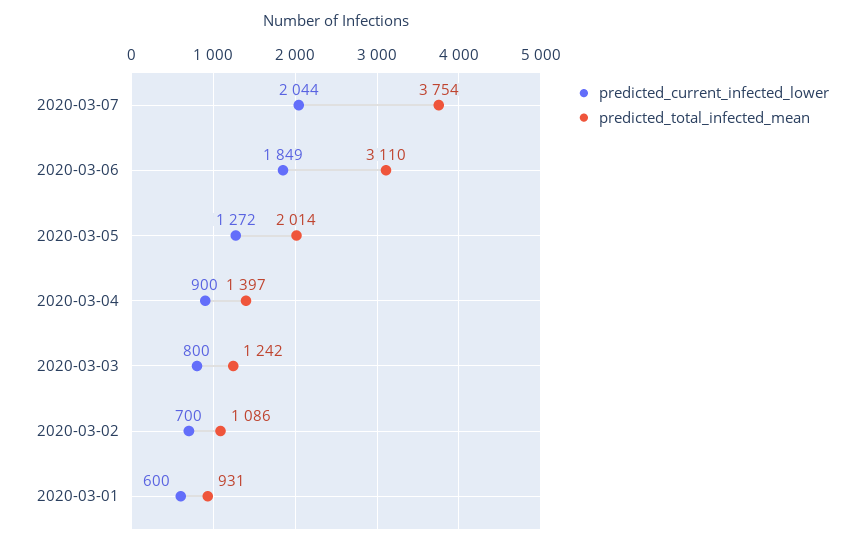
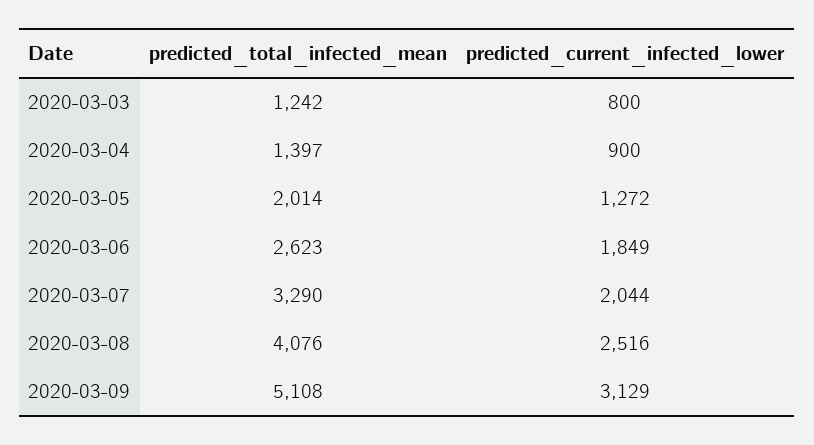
predicted_total_infected_mean, 2020-03-07: 3754 -> 3290
predicted_total_infected_mean, 2020-03-06: 3110 -> 2623
predicted_current_infected_lower, 2020-03-02: 700 -> none
predicted_total_infected_mean, 2020-03-02: 1086 -> none
predicted_current_infected_lower, 2020-03-01: 600 -> none
predicted_total_infected_mean, 2020-03-01: 931 -> none
predicted_total_infected_mean, 2020-03-08: none -> 4076
predicted_current_infected_lower, 2020-03-08: none -> 2516
predicted_total_infected_mean, 2020-03-09: none -> 5108
predicted_current_infected_lower, 2020-03-09: none -> 3129

